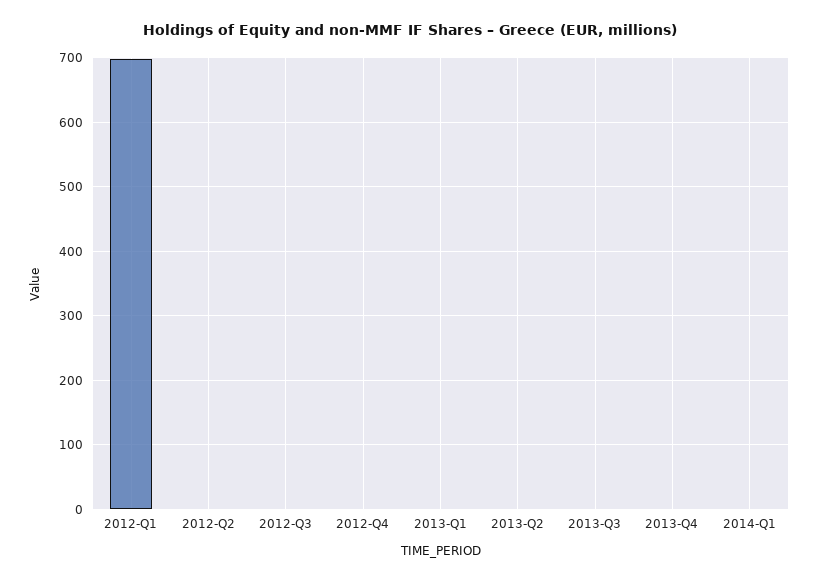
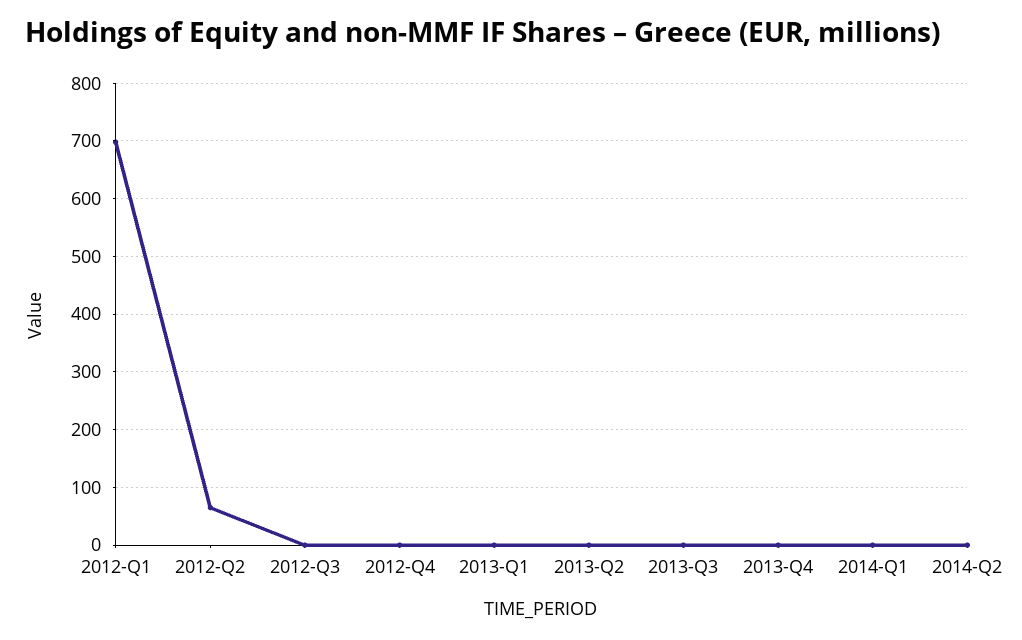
2012-Q2: 0 -> 60
2014-Q2: none -> 0

